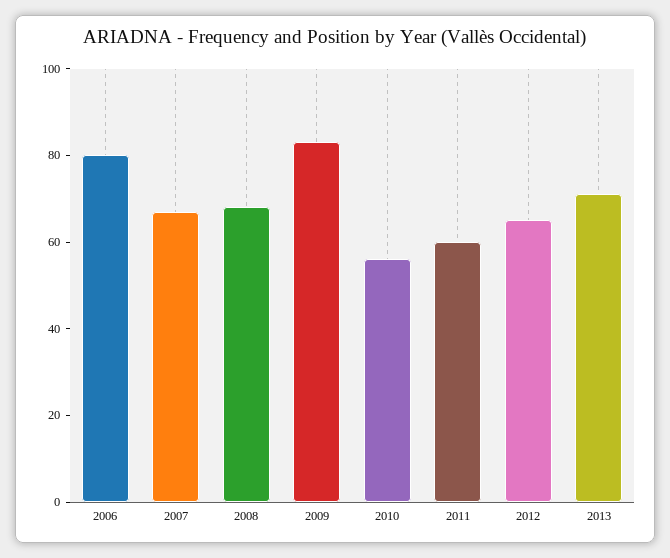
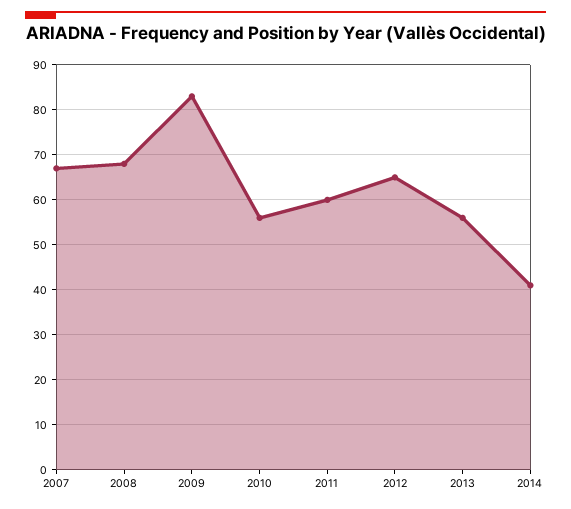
2006: 80 -> none
2013: 70 -> 55
2014: none -> 40

